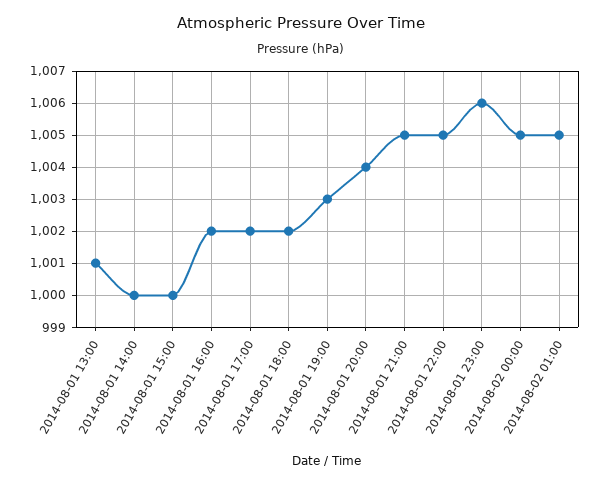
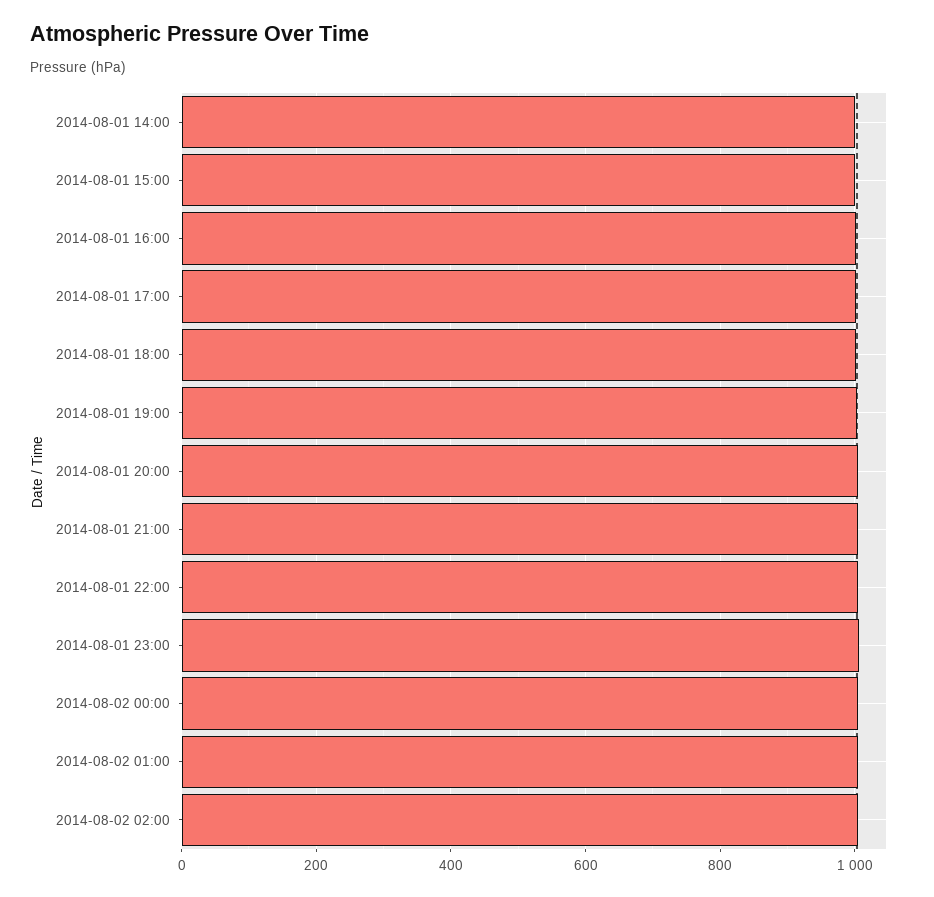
2014-08-01 13:00: 1001 -> none
2014-08-02 02:00: none -> 1000

